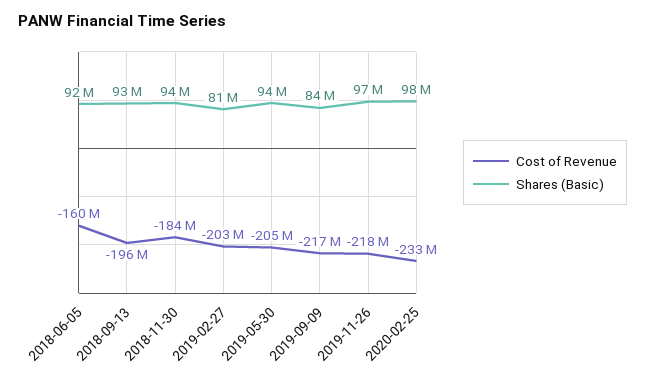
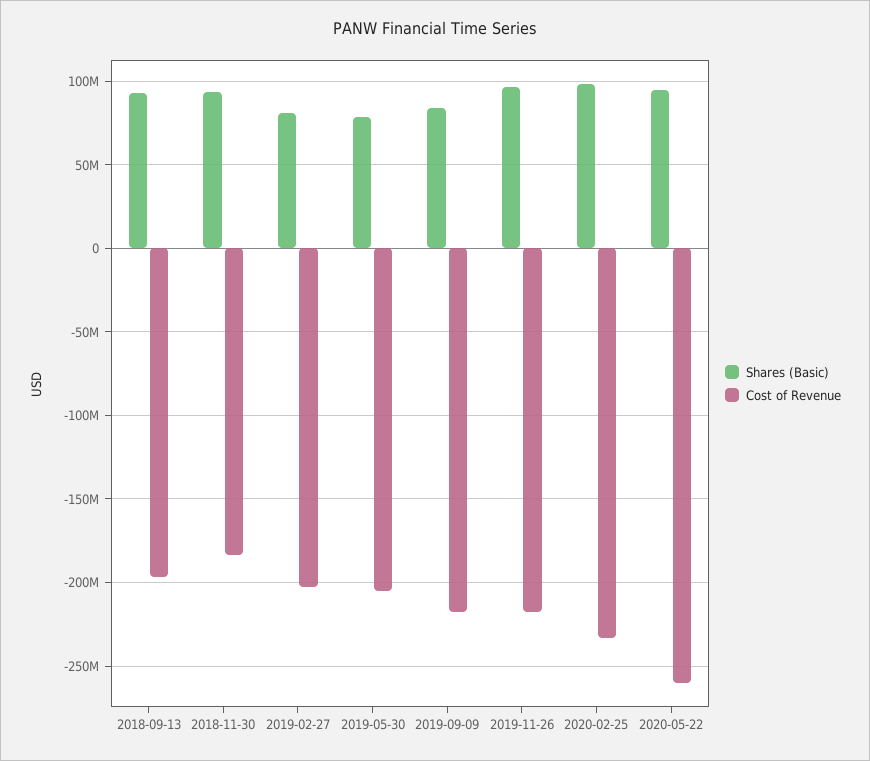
Cost of Revenue, 2018-06-05: -160000000 -> none
Shares (Basic), 2018-06-05: 92000000 -> none
Shares (Basic), 2019-05-30: 94000000 -> 80000000
Shares (Basic), 2020-05-22: none -> 95000000
Cost of Revenue, 2020-05-22: none -> -260000000

